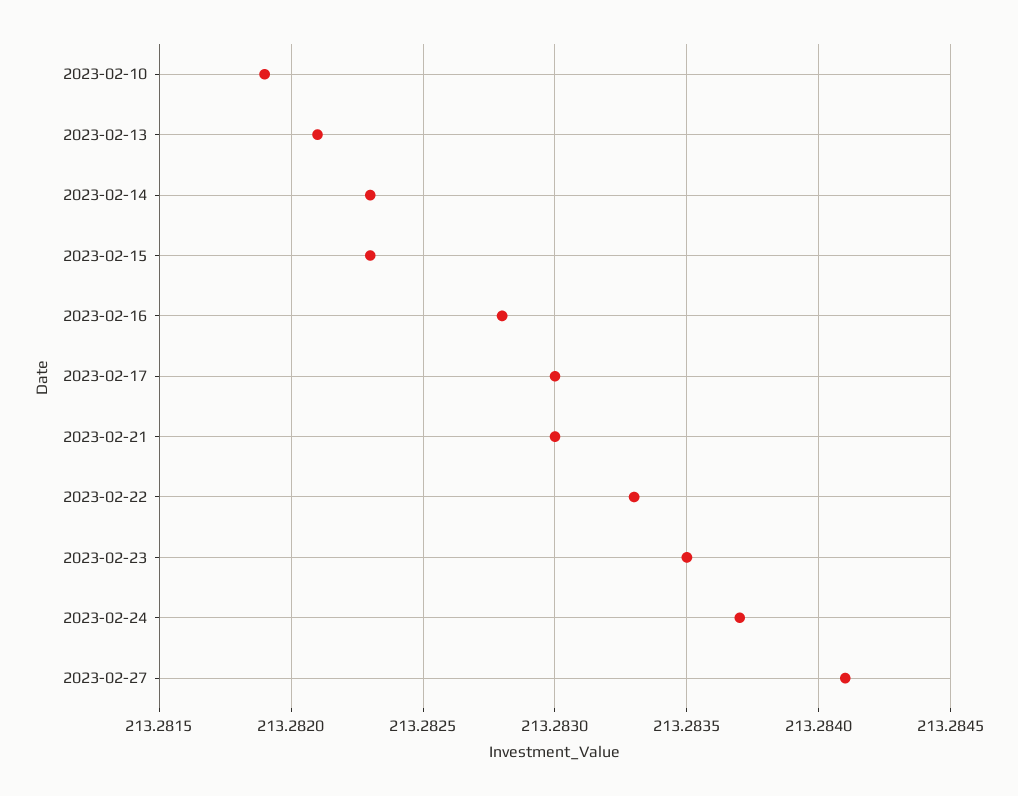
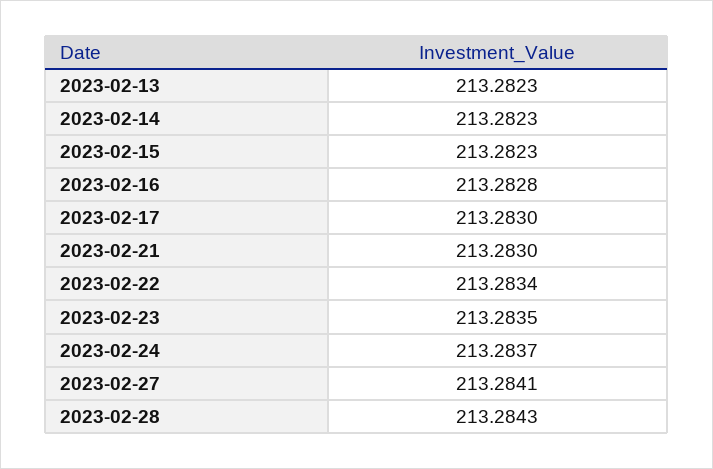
2023-02-10: 213.2819 -> none
2023-02-13: 213.2821 -> 213.2823
2023-02-22: 213.2833 -> 213.2834
2023-02-28: none -> 213.2843

